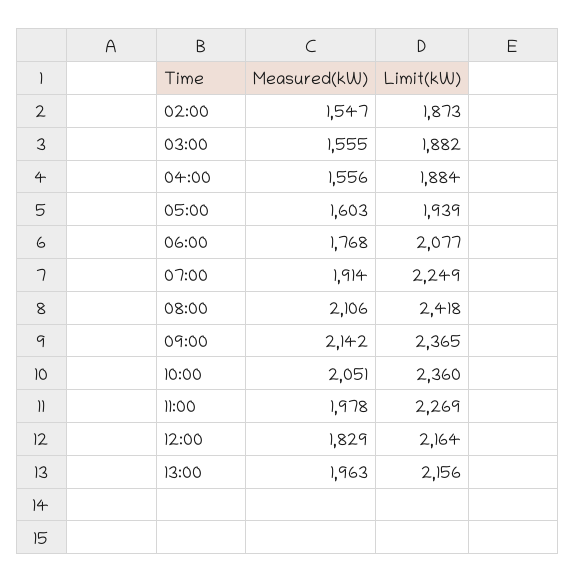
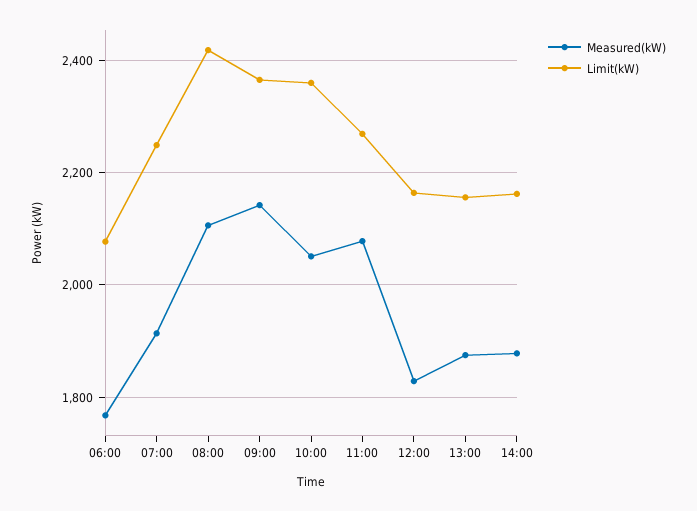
Measured(kW), 02:00: 1547 -> none
Limit(kW), 02:00: 1873 -> none
Measured(kW), 03:00: 1555 -> none
Limit(kW), 03:00: 1882 -> none
Measured(kW), 04:00: 1556 -> none
Limit(kW), 04:00: 1884 -> none
Measured(kW), 05:00: 1603 -> none
Limit(kW), 05:00: 1939 -> none
Measured(kW), 11:00: 1978 -> 2080
Measured(kW), 13:00: 1963 -> 1880
Measured(kW), 14:00: none -> 1880
Limit(kW), 14:00: none -> 2160

